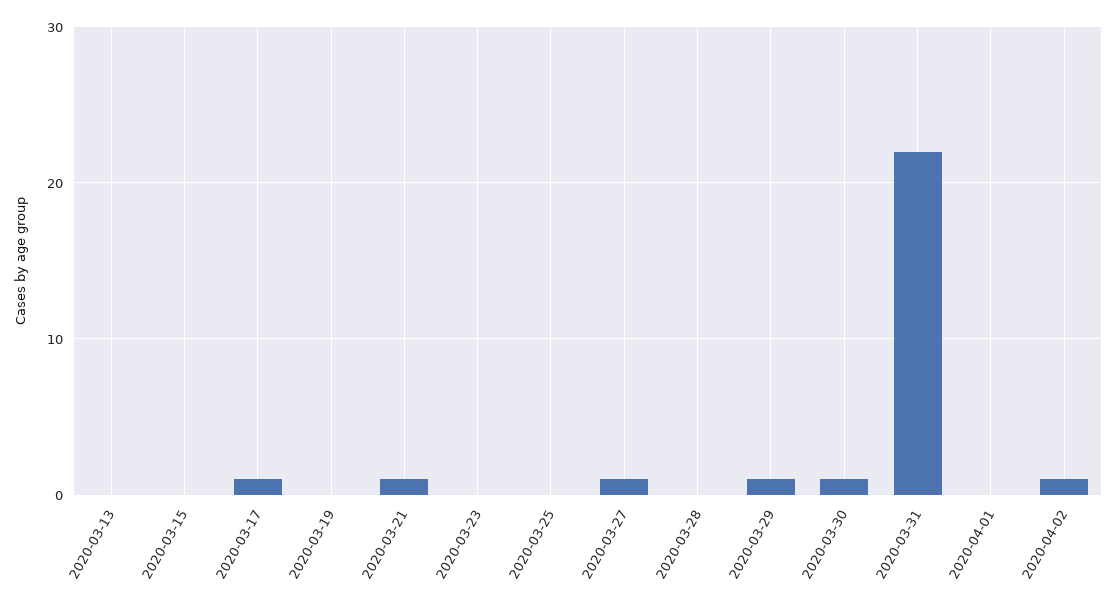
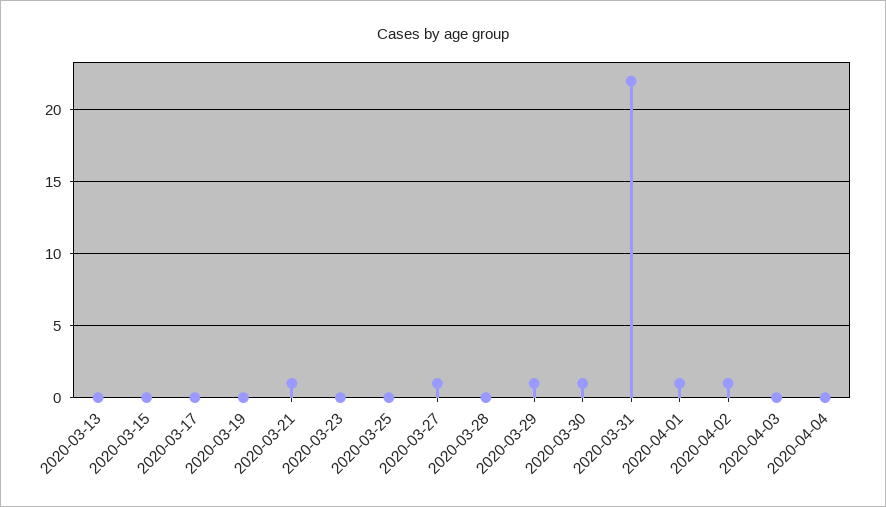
2020-03-17: 1 -> 0
2020-04-01: 0 -> 1
2020-04-03: none -> 0
2020-04-04: none -> 0

